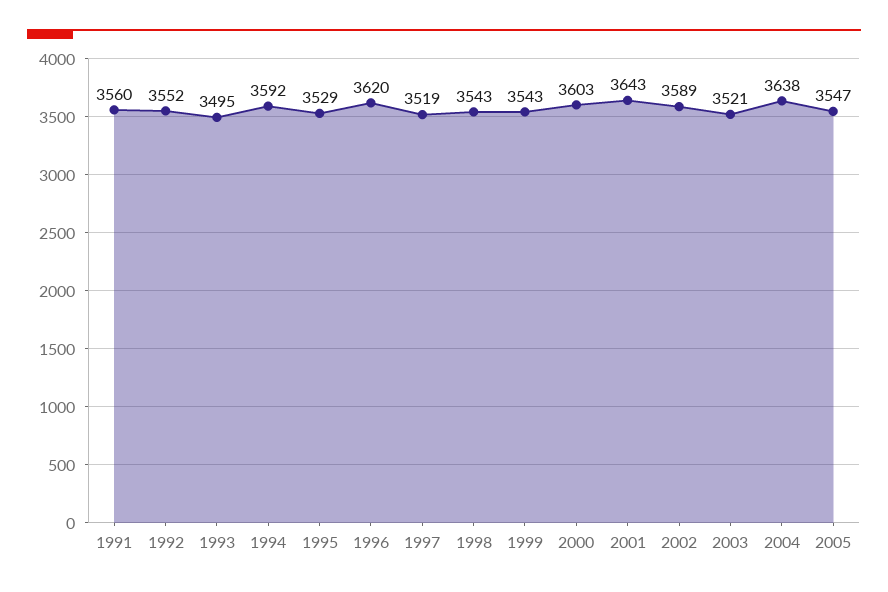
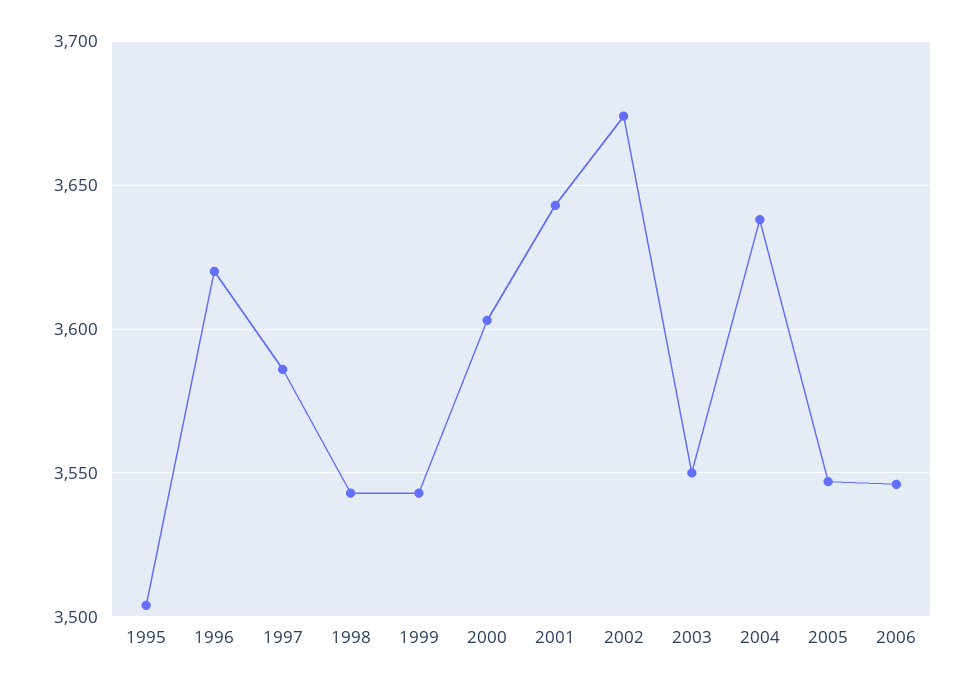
1991: 3560 -> none
1992: 3552 -> none
1993: 3495 -> none
1994: 3592 -> none
1995: 3529 -> 3505
1997: 3519 -> 3585
2002: 3589 -> 3675
2003: 3521 -> 3550
2006: none -> 3545

